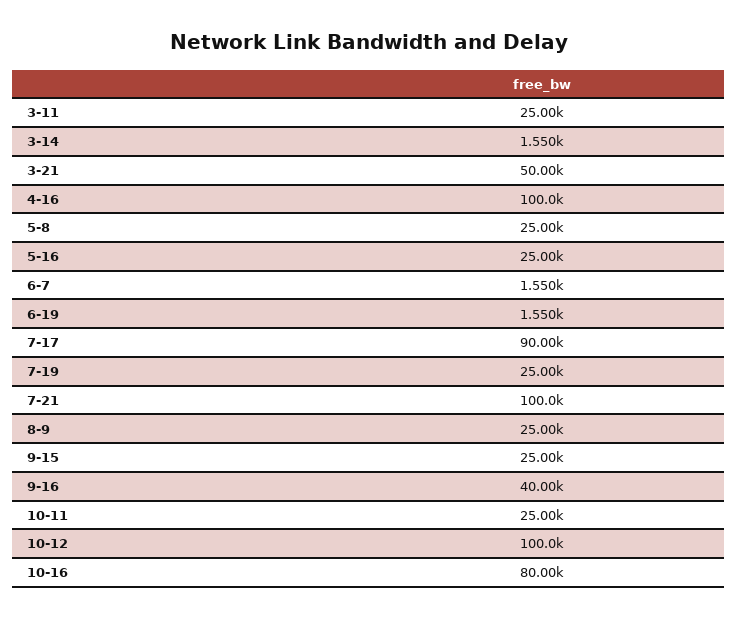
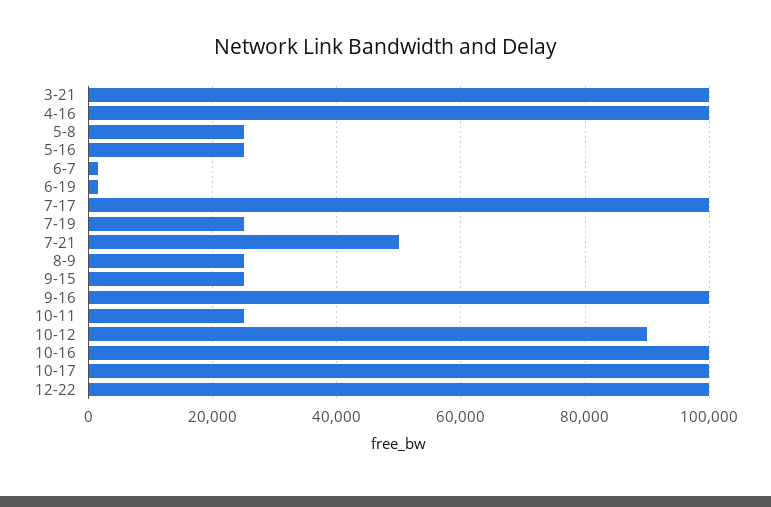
3-11: 25000 -> none
3-14: 1550 -> none
3-21: 50000 -> 100000
7-17: 90000 -> 100000
7-21: 100000 -> 50000
9-16: 40000 -> 100000
10-12: 100000 -> 90000
10-16: 80000 -> 100000
10-17: none -> 100000
12-22: none -> 100000

